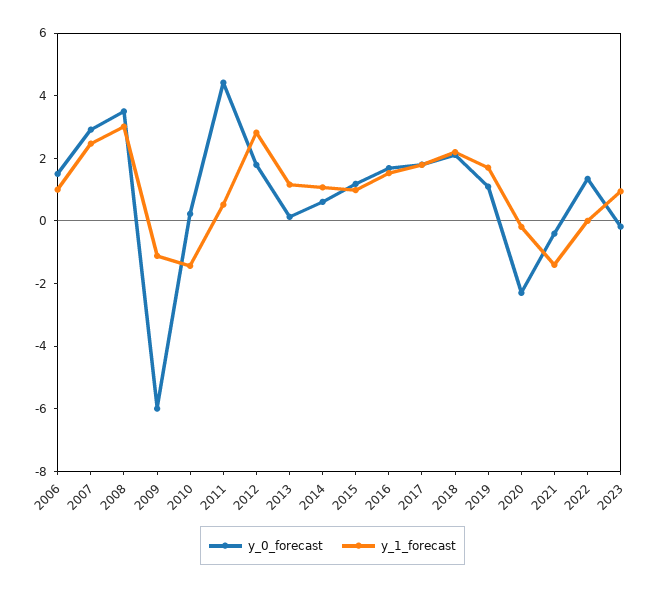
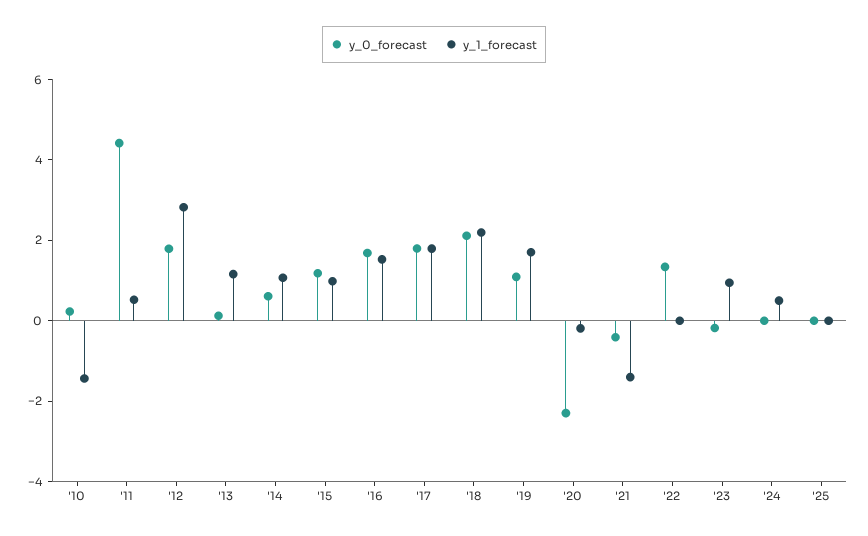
y_0_forecast, 2006: 1.5 -> none
y_1_forecast, 2006: 1 -> none
y_0_forecast, 2007: 3 -> none
y_1_forecast, 2007: 2.5 -> none
y_0_forecast, 2008: 3.5 -> none
y_1_forecast, 2008: 3 -> none
y_0_forecast, 2009: -6 -> none
y_1_forecast, 2009: -1 -> none
y_0_forecast, '24: none -> 0
y_1_forecast, '24: none -> 0.5
y_0_forecast, '25: none -> 0
y_1_forecast, '25: none -> 0

